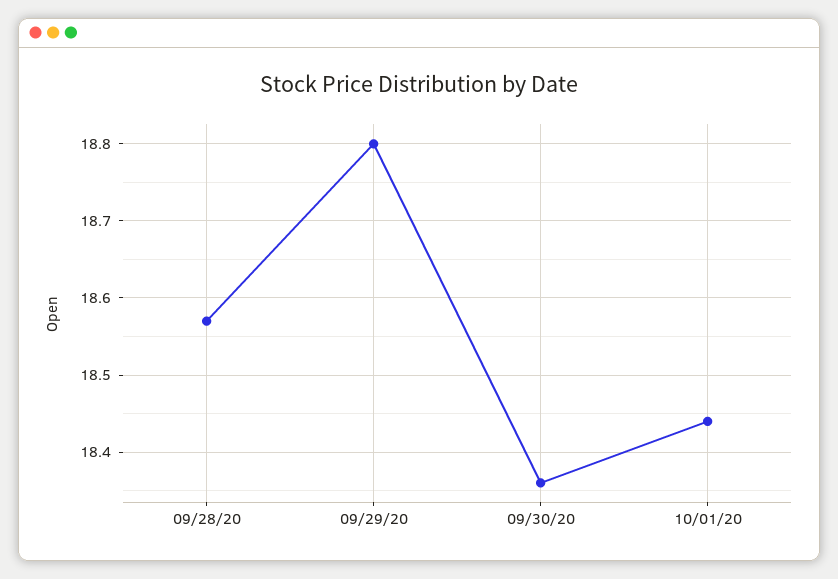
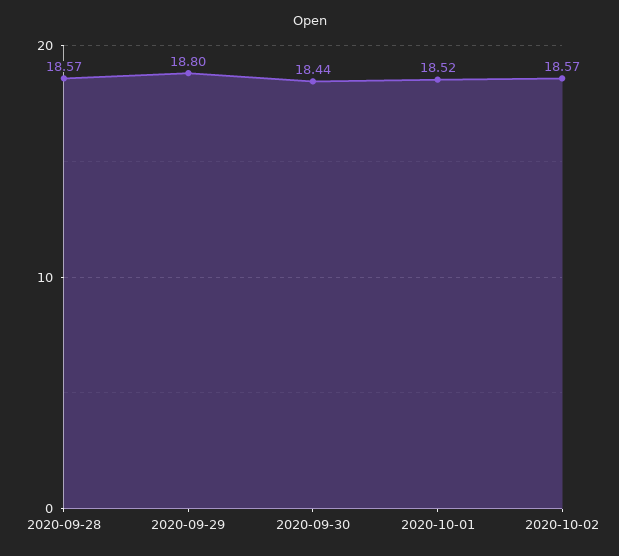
09/30/20: 18.36 -> 18.44
10/01/20: 18.44 -> 18.52
2020-10-02: none -> 18.57

